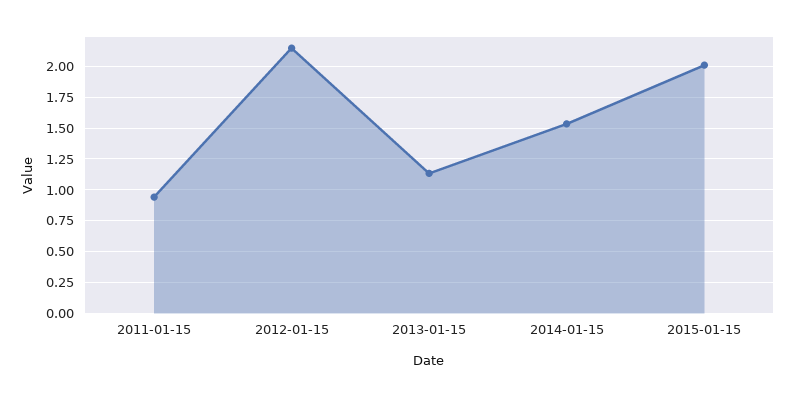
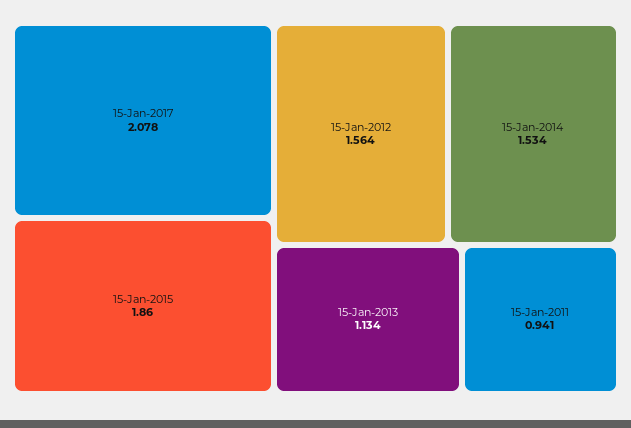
2012-01-15: 2.15 -> 1.564
2015-01-15: 2 -> 1.86
15-Jan-2017: none -> 2.078

